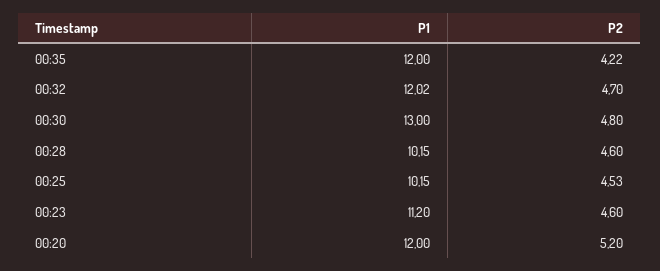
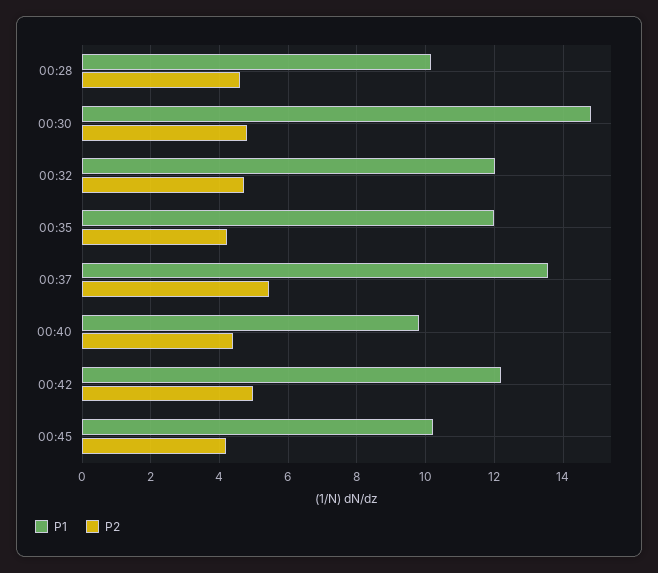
P1, 00:30: 13 -> 14.8
P1, 00:25: 10.15 -> none
P2, 00:25: 4.53 -> none
P1, 00:23: 11.2 -> none
P2, 00:23: 4.6 -> none
P1, 00:20: 12 -> none
P2, 00:20: 5.2 -> none
P1, 00:37: none -> 13.6
P2, 00:37: none -> 5.4
P1, 00:40: none -> 9.8
P2, 00:40: none -> 4.4
P1, 00:42: none -> 12.2
P2, 00:42: none -> 5
P1, 00:45: none -> 10.2
P2, 00:45: none -> 4.2

